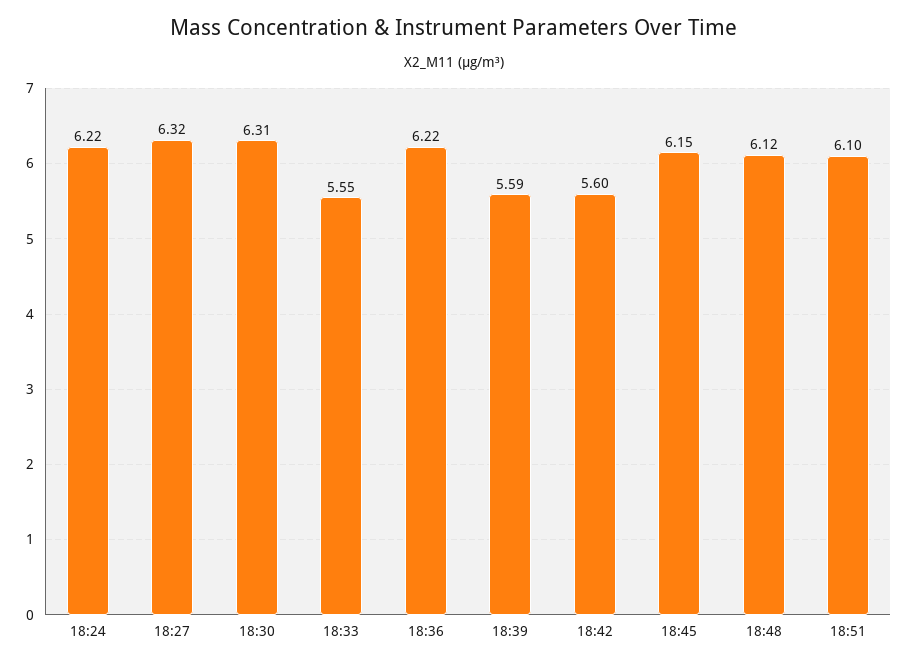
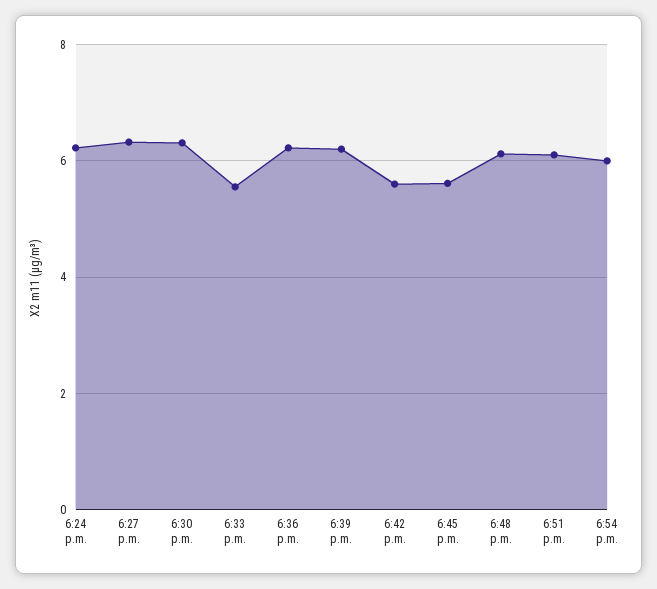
18:39: 5.59 -> 6.2
18:45: 6.15 -> 5.6
6:54 p.m.: none -> 6

